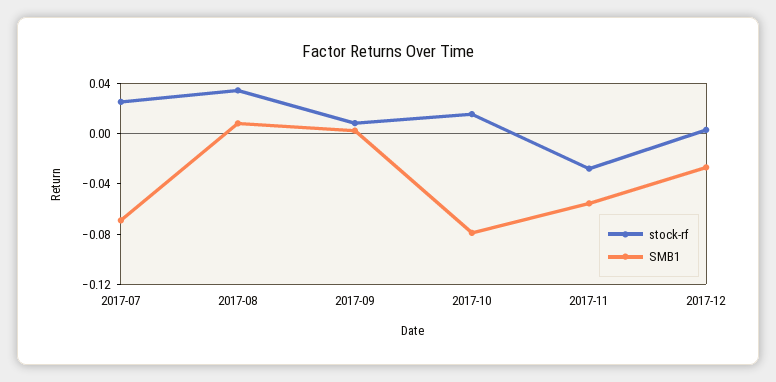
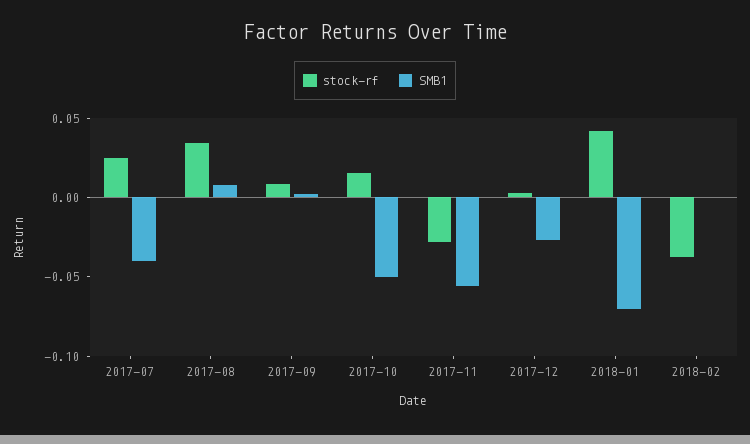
SMB1, 2017-07: -0.07 -> -0.04
SMB1, 2017-10: -0.08 -> -0.05
stock-rf, 2018-01: none -> 0.04
SMB1, 2018-01: none -> -0.07
stock-rf, 2018-02: none -> -0.04
SMB1, 2018-02: none -> 0

